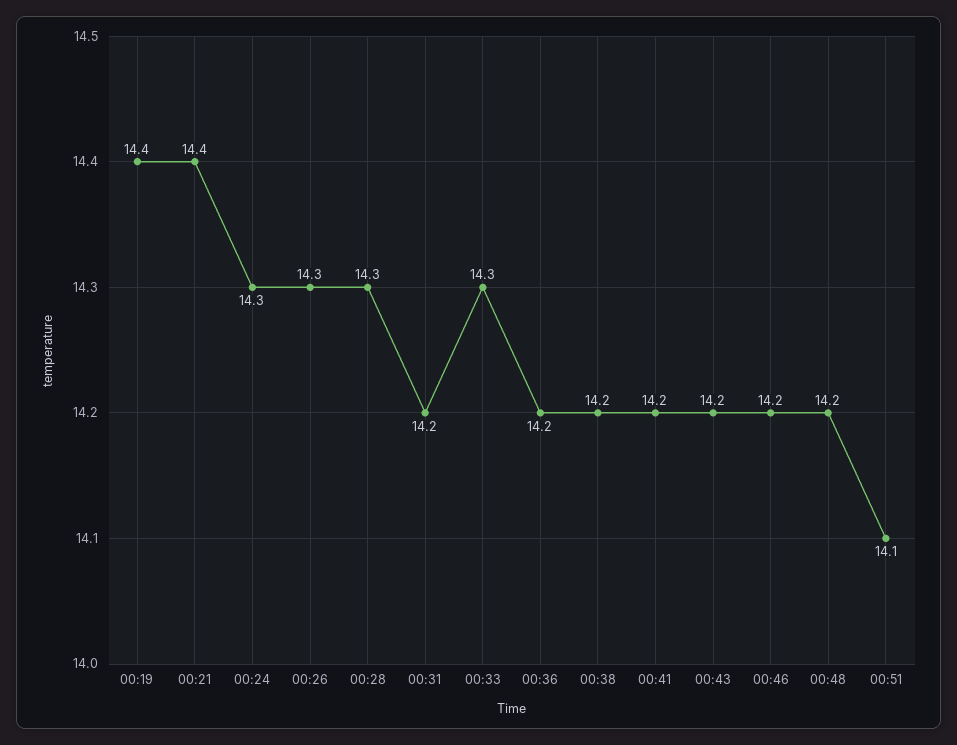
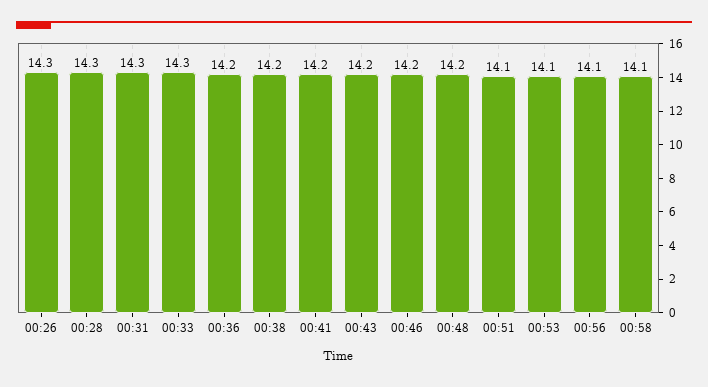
00:19: 14.4 -> none
00:21: 14.4 -> none
00:24: 14.3 -> none
00:31: 14.2 -> 14.3
00:53: none -> 14.1
00:56: none -> 14.1
00:58: none -> 14.1

